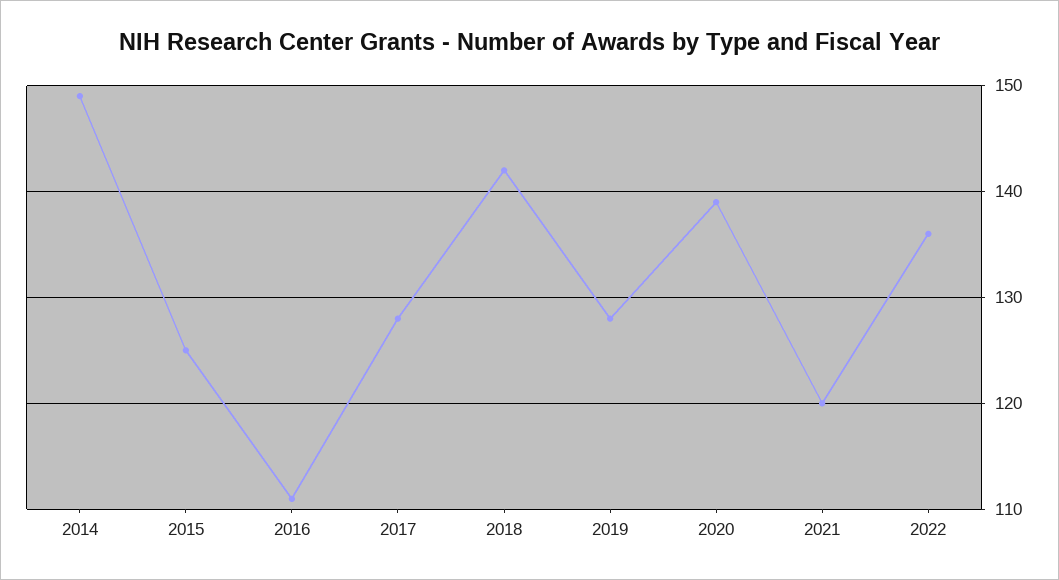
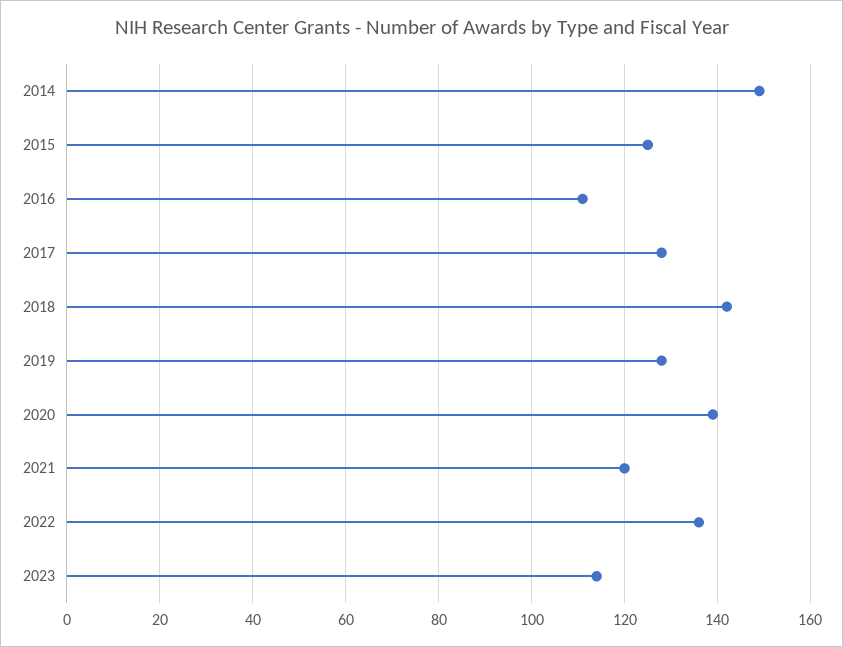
2023: none -> 115

